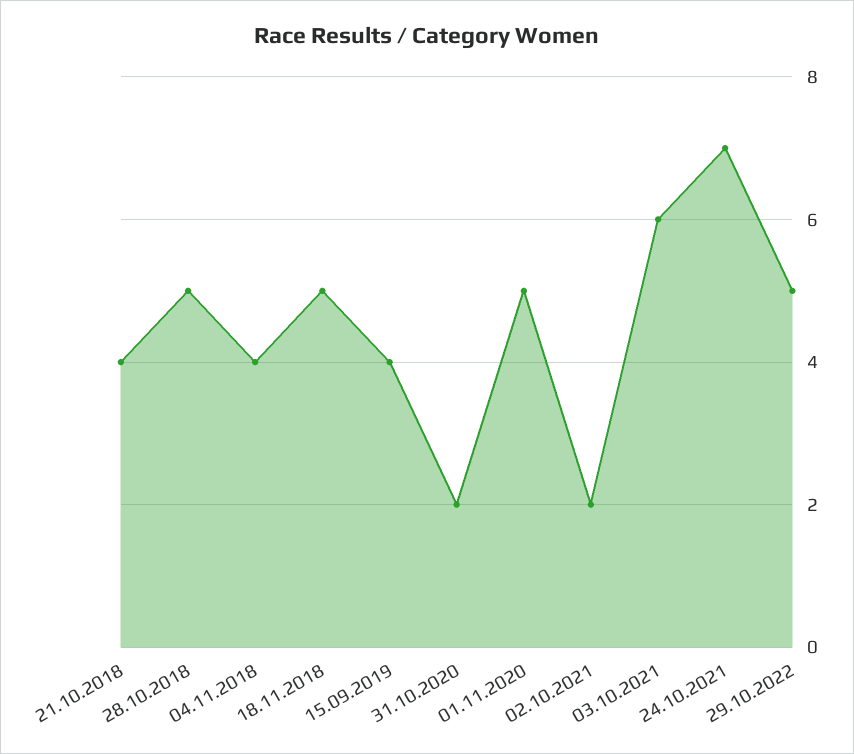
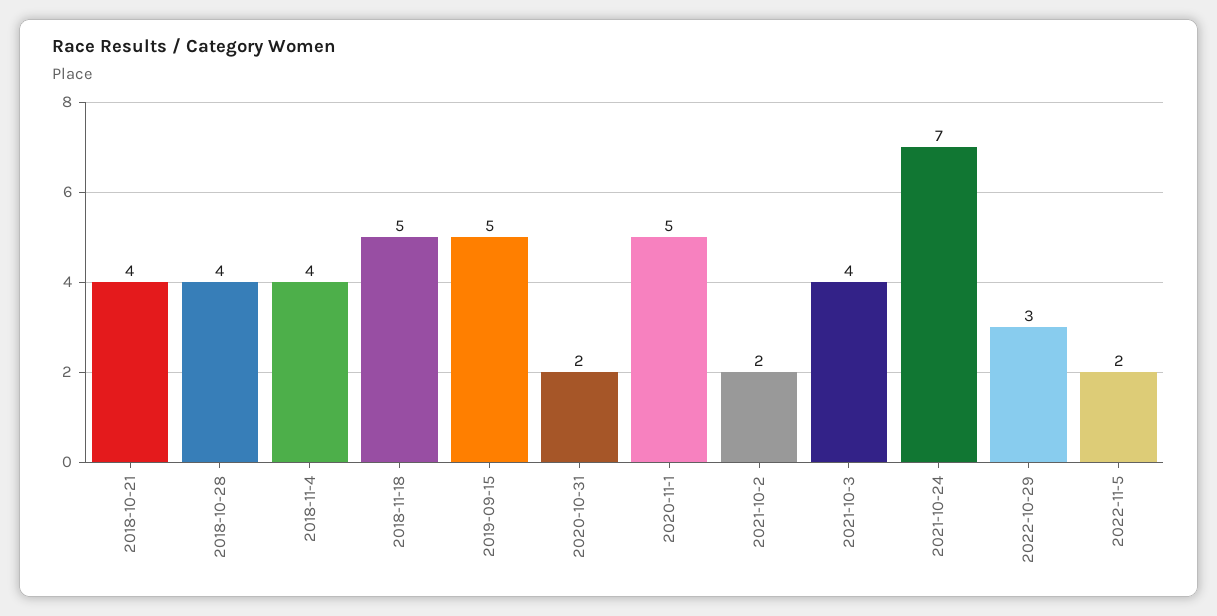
28.10.2018: 5 -> 4
15.09.2019: 4 -> 5
03.10.2021: 6 -> 4
29.10.2022: 5 -> 3
2022-11-5: none -> 2

